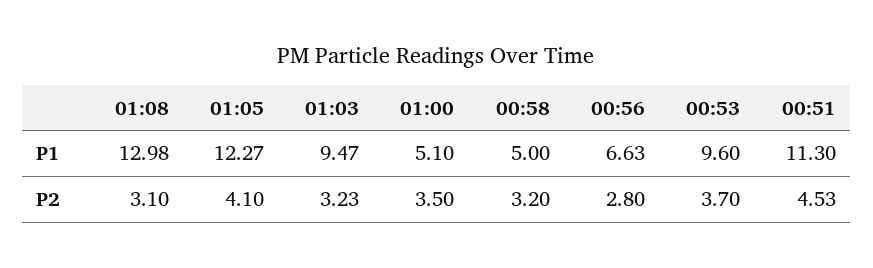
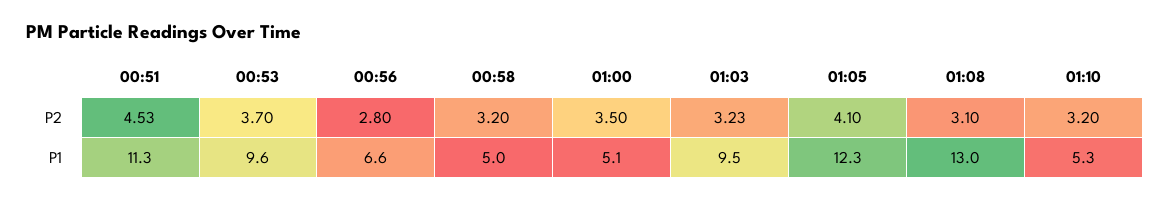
01:10, P2: none -> 3.2
01:10, P1: none -> 5.3

